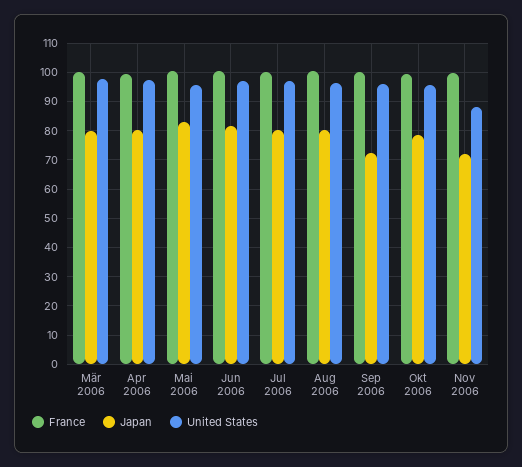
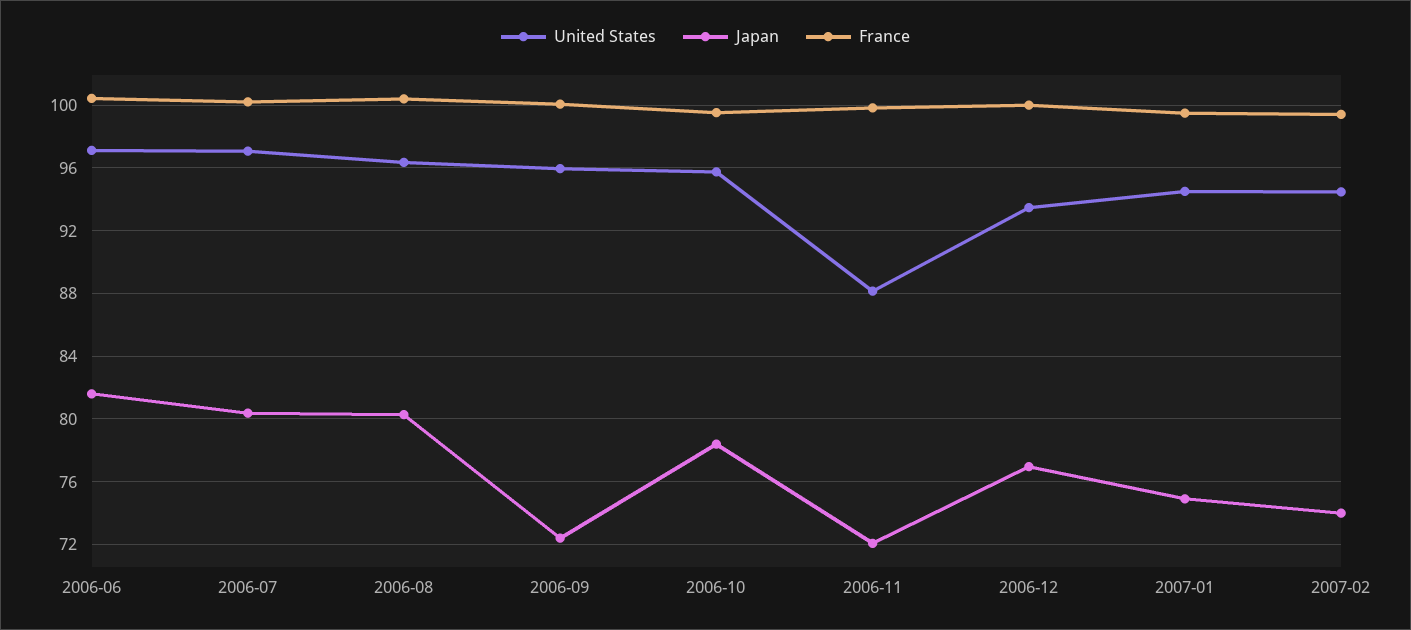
France, Mär 2006: 100 -> none
Japan, Mär 2006: 80 -> none
United States, Mär 2006: 97.5 -> none
France, Apr 2006: 100 -> none
Japan, Apr 2006: 80 -> none
United States, Apr 2006: 97.5 -> none
France, Mai 2006: 100 -> none
Japan, Mai 2006: 82.5 -> none
United States, Mai 2006: 95 -> none
United States, 2006-12: none -> 93.5
Japan, 2006-12: none -> 77
France, 2006-12: none -> 100
United States, 2007-01: none -> 94.5
Japan, 2007-01: none -> 75
France, 2007-01: none -> 99.5
United States, 2007-02: none -> 94.5
Japan, 2007-02: none -> 74
France, 2007-02: none -> 99.5

